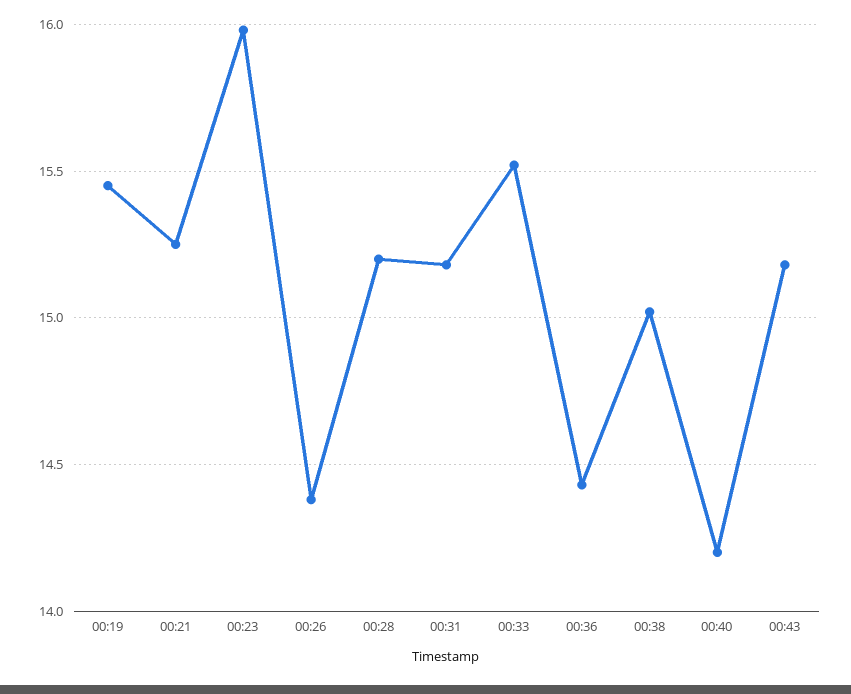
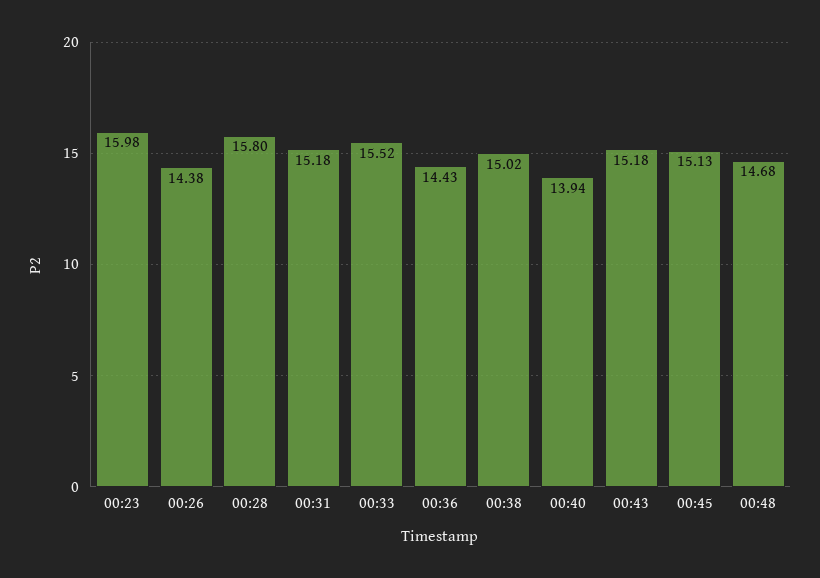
00:19: 15.45 -> none
00:21: 15.25 -> none
00:28: 15.2 -> 15.8
00:40: 14.2 -> 13.94
00:45: none -> 15.13
00:48: none -> 14.68

